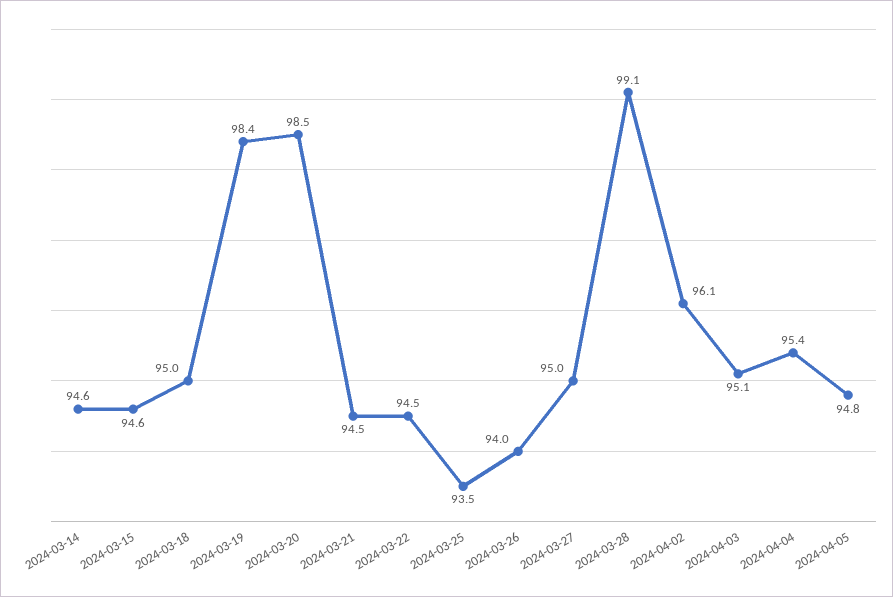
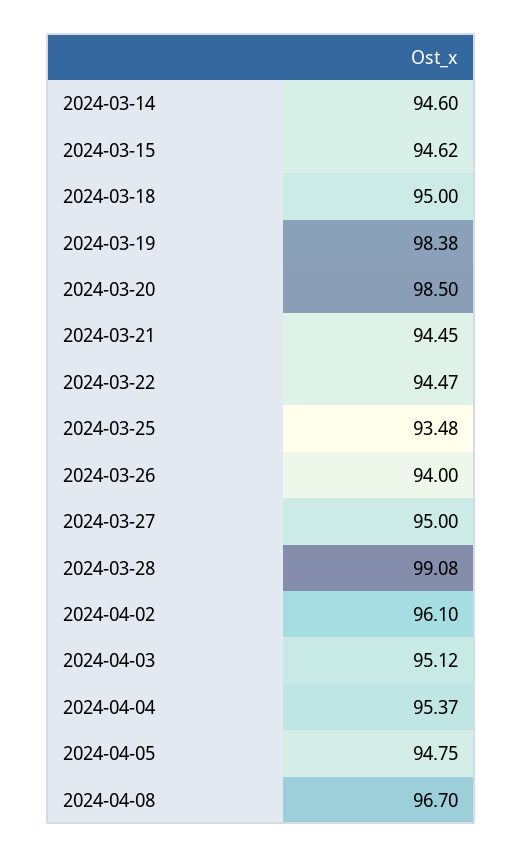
2024-04-08: none -> 96.7

